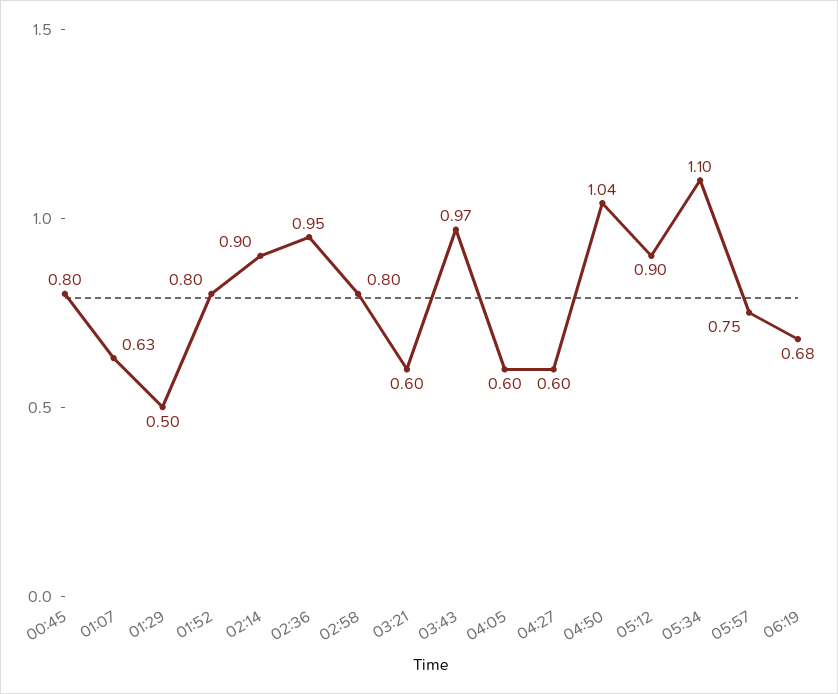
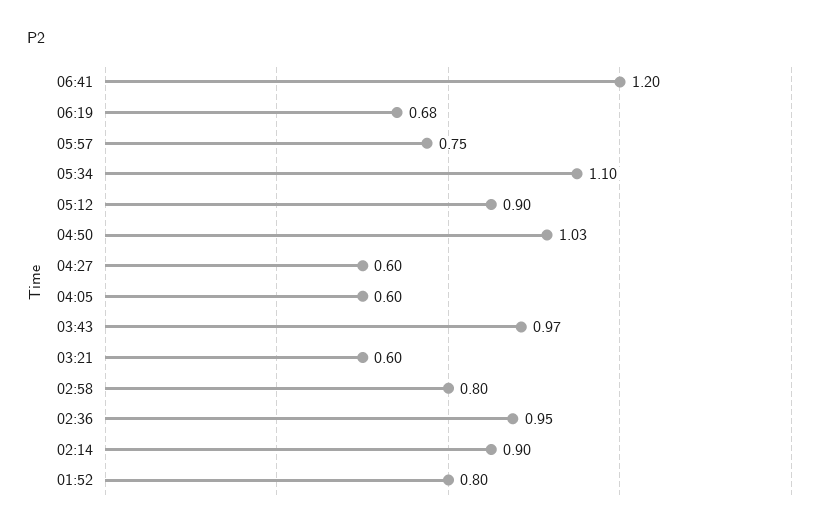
00:45: 0.8 -> none
01:07: 0.63 -> none
01:29: 0.5 -> none
04:50: 1.04 -> 1.03
06:41: none -> 1.2

